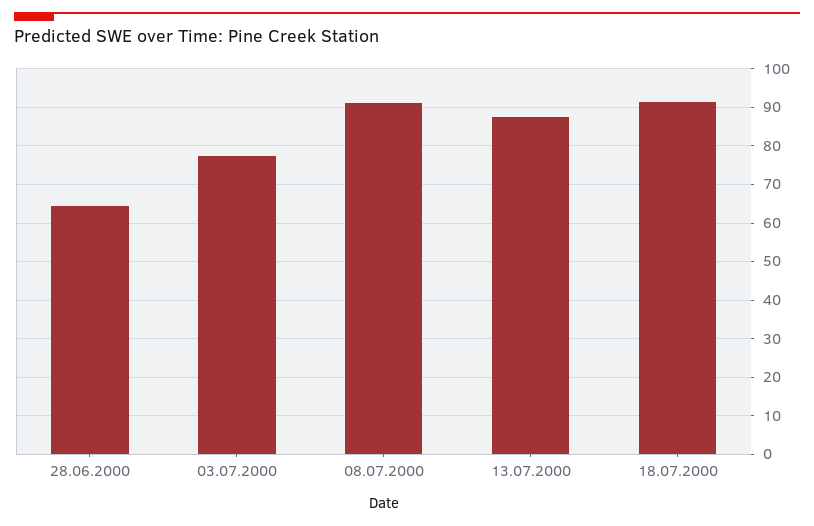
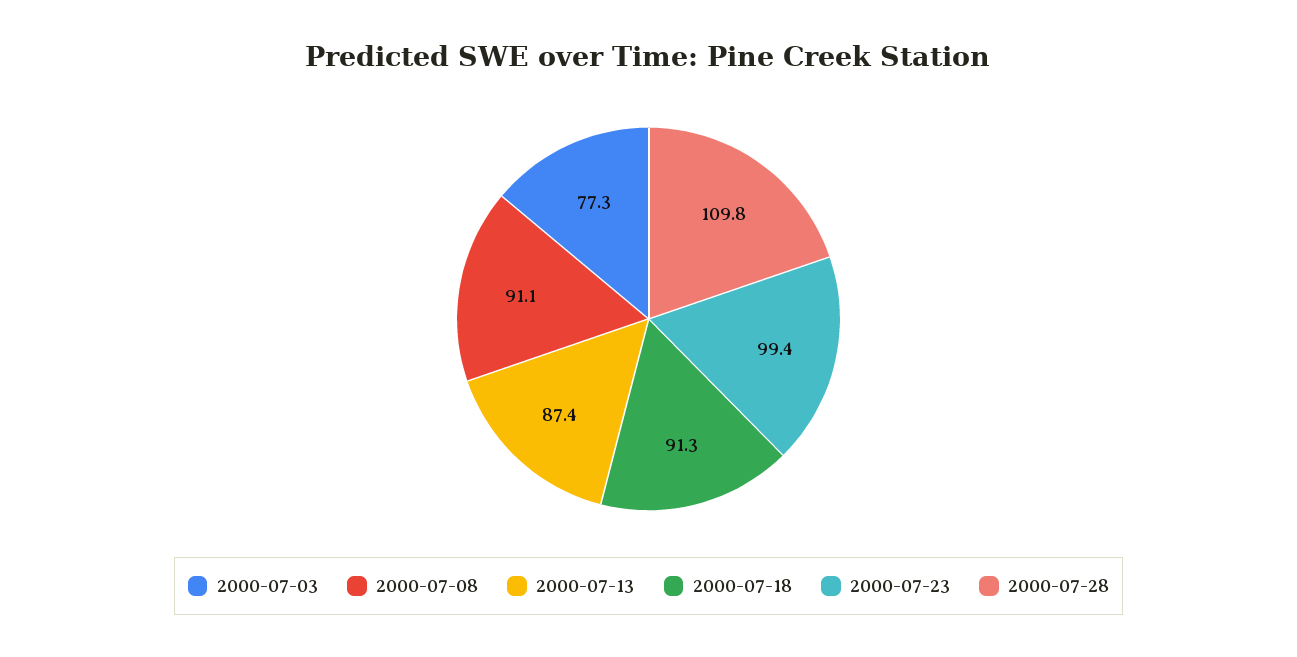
28.06.2000: 64 -> none
2000-07-23: none -> 99.4
2000-07-28: none -> 109.8

